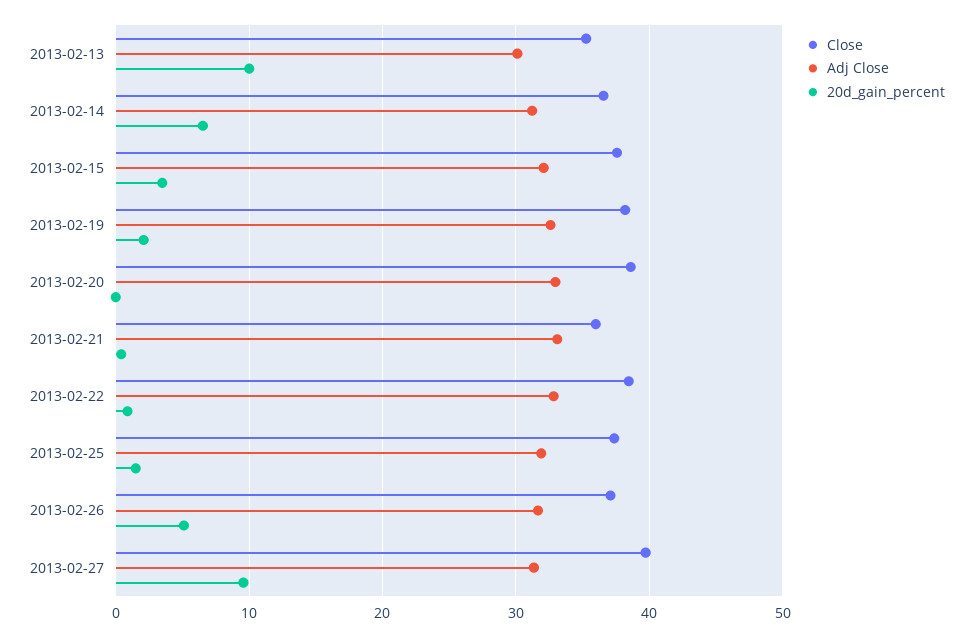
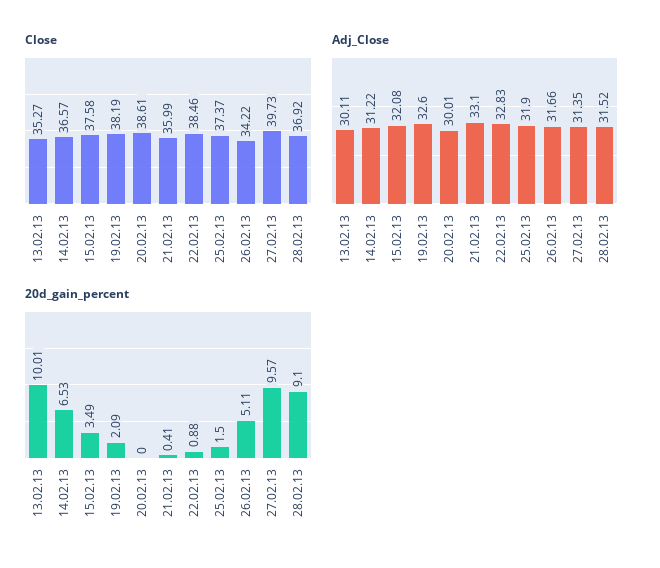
Adj Close, 2013-02-20: 33 -> 30.01
Close, 2013-02-26: 37 -> 34.22
Close, 28.02.13: none -> 36.92
Adj Close, 28.02.13: none -> 31.52
20d_gain_percent, 28.02.13: none -> 9.1

